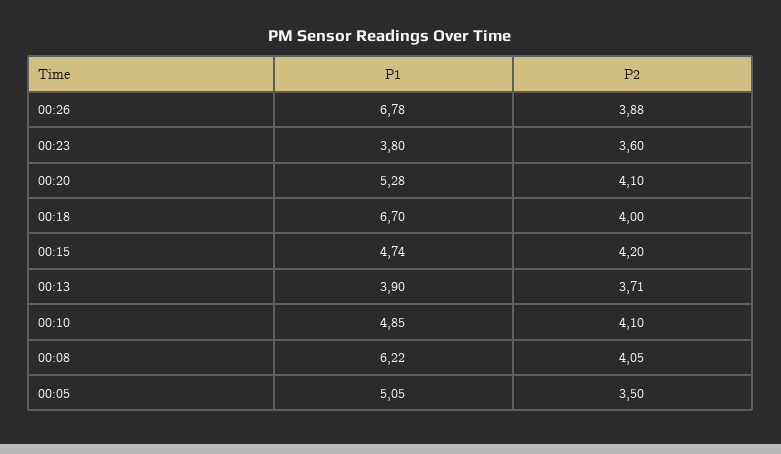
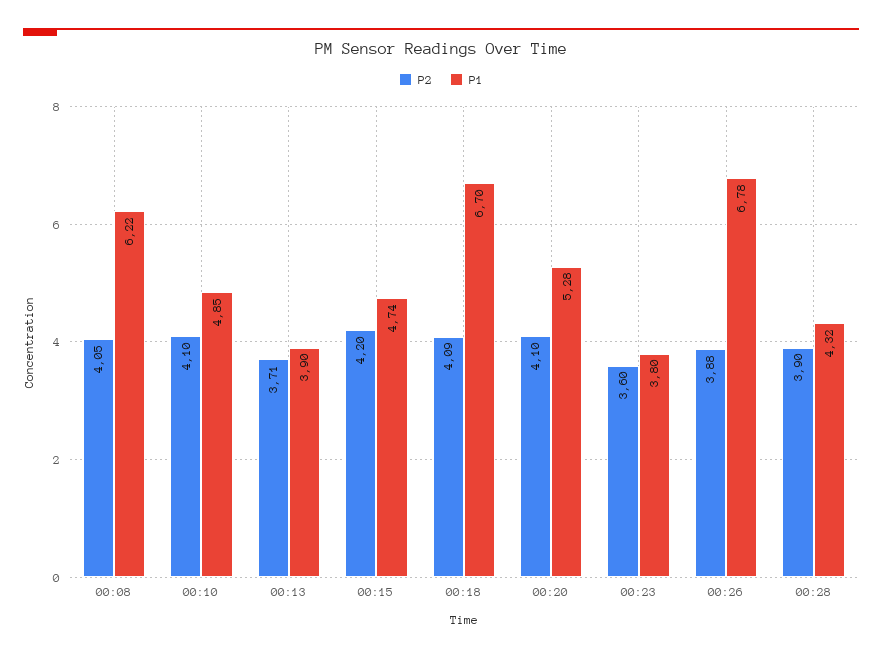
P2, 00:18: 4 -> 4.09
P1, 00:05: 5.05 -> none
P2, 00:05: 3.5 -> none
P2, 00:28: none -> 3.9
P1, 00:28: none -> 4.32

